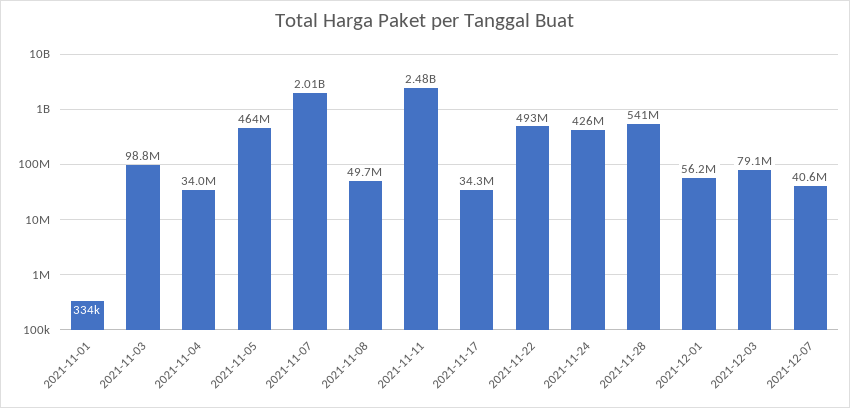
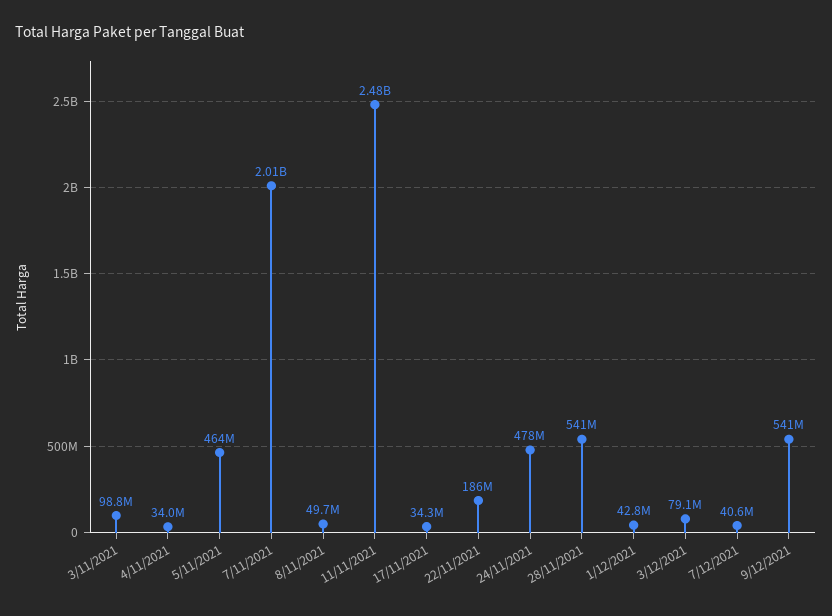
2021-11-01: 334000 -> none
2021-11-22: 493000000 -> 186000000
2021-11-24: 426000000 -> 478000000
2021-12-01: 56200000 -> 42800000
9/12/2021: none -> 541000000

